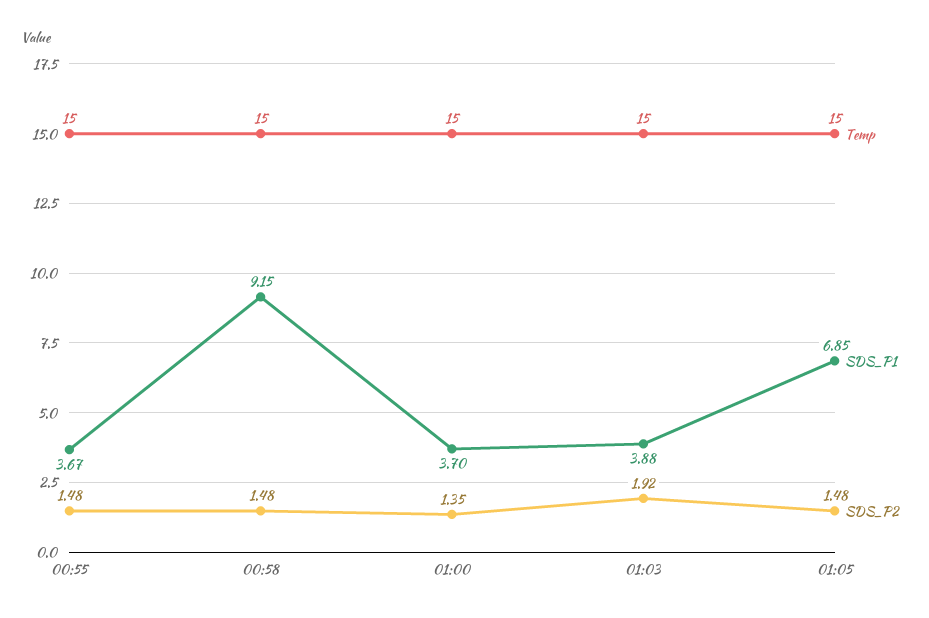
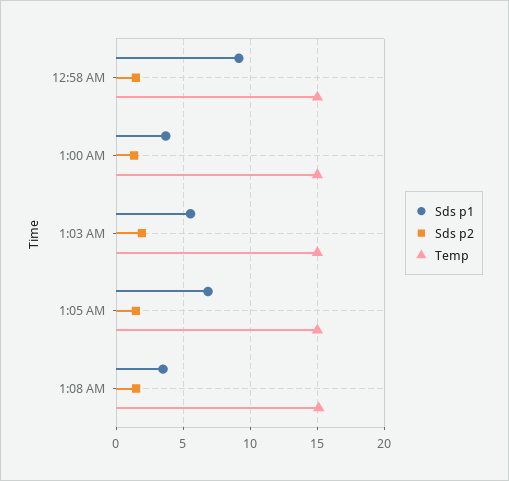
Temp, 00:55: 15 -> none
SDS_P1, 00:55: 3.67 -> none
SDS_P2, 00:55: 1.48 -> none
SDS_P1, 01:03: 3.88 -> 5.5
SDS_P1, 1:08 AM: none -> 3.5
SDS_P2, 1:08 AM: none -> 1.5
Temp, 1:08 AM: none -> 15

